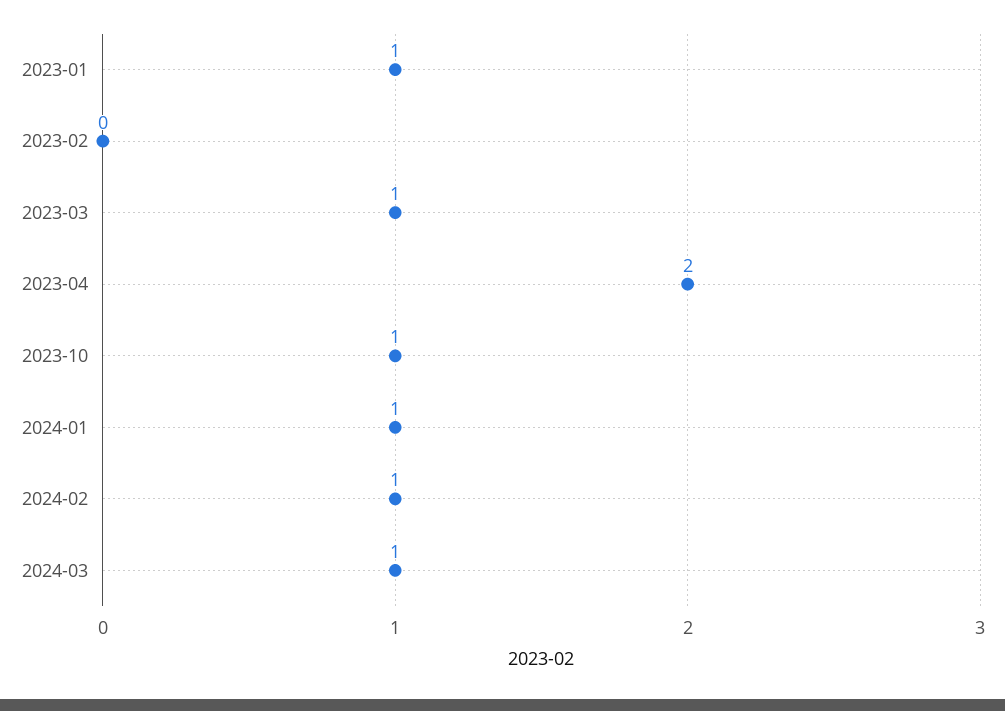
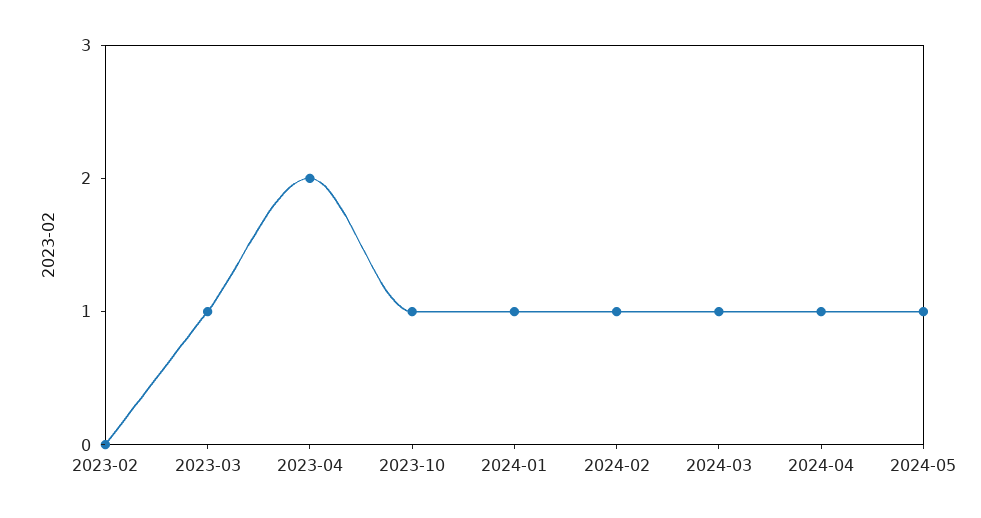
2023-01: 1 -> none
2024-04: none -> 1
2024-05: none -> 1

